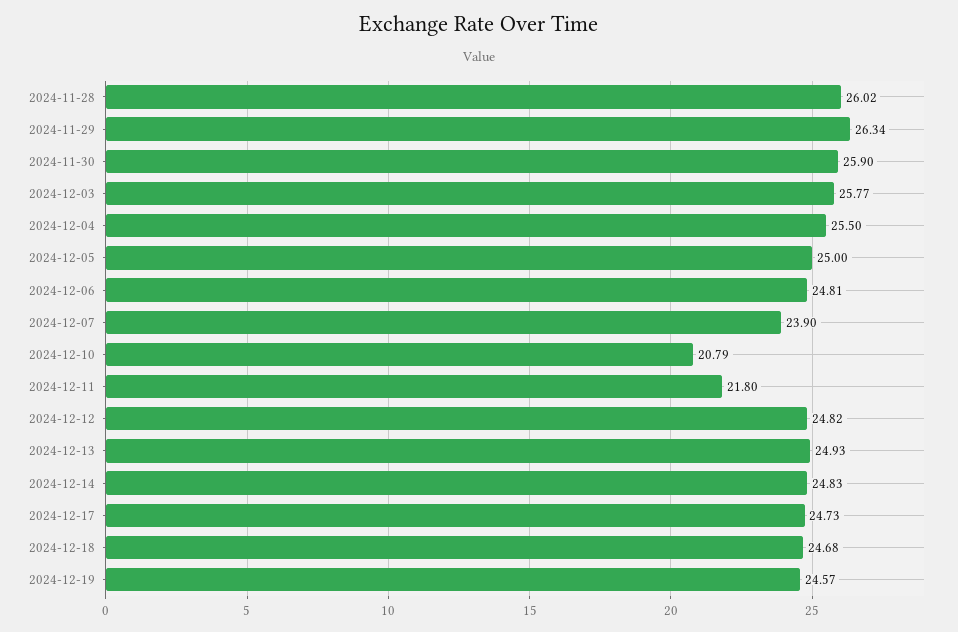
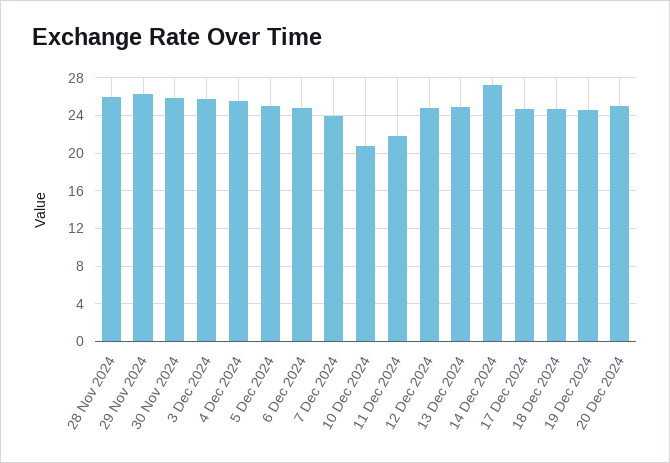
2024-12-14: 24.83 -> 27
20 Dec 2024: none -> 25

